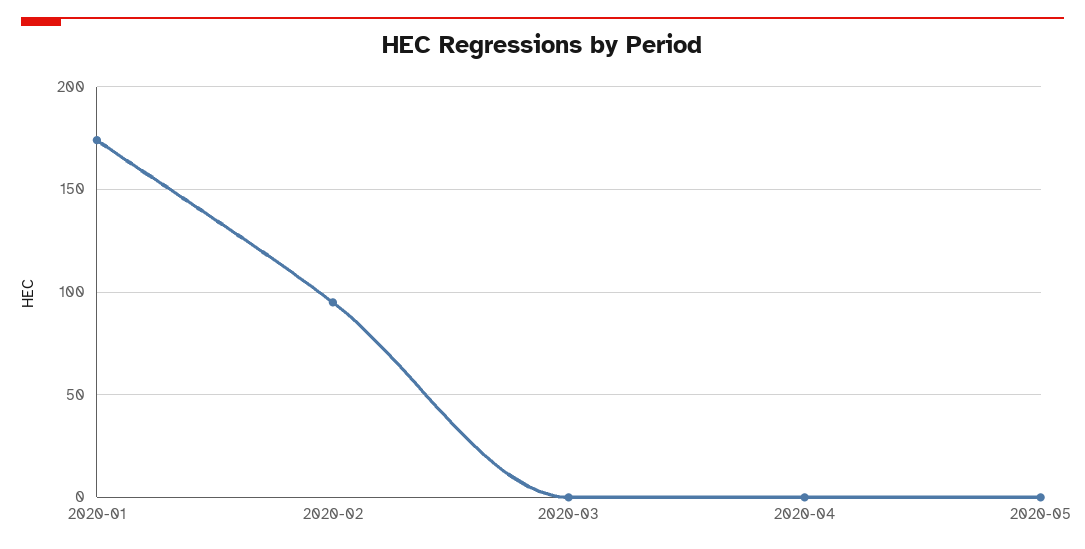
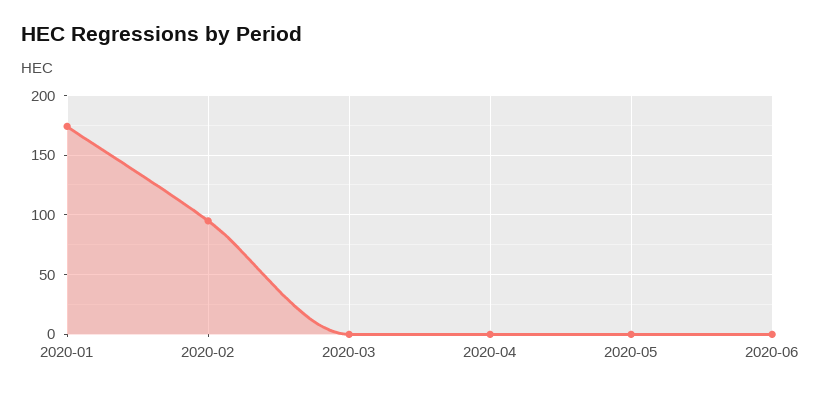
2020-06: none -> 0

